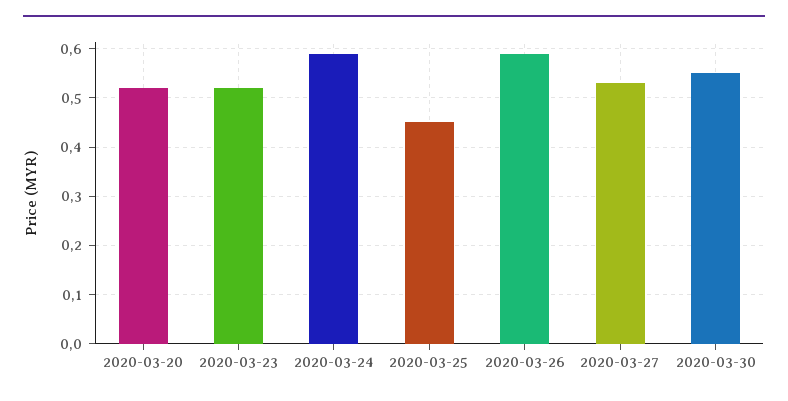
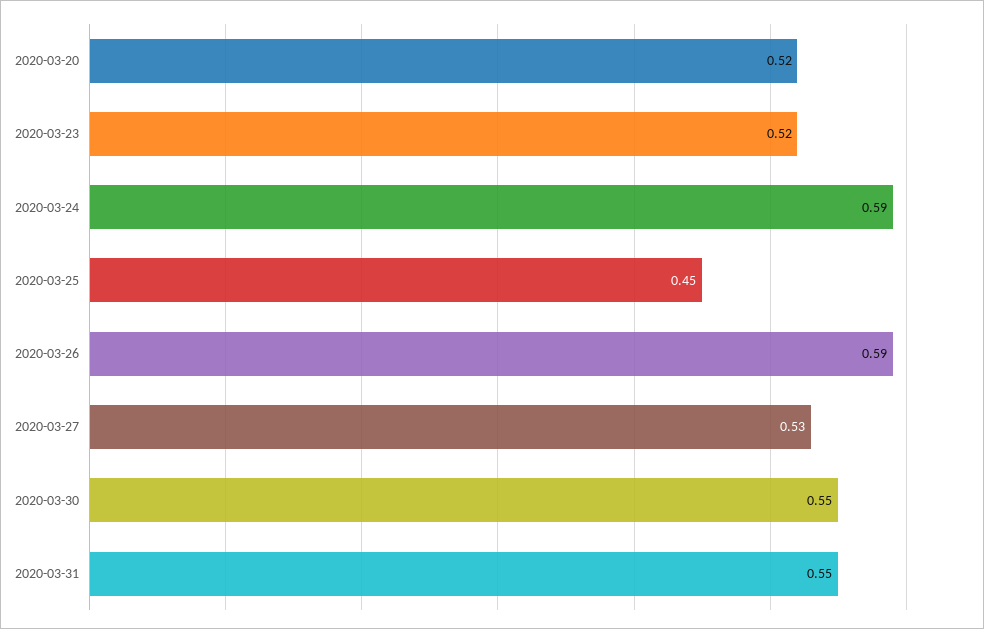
2020-03-31: none -> 0.55

